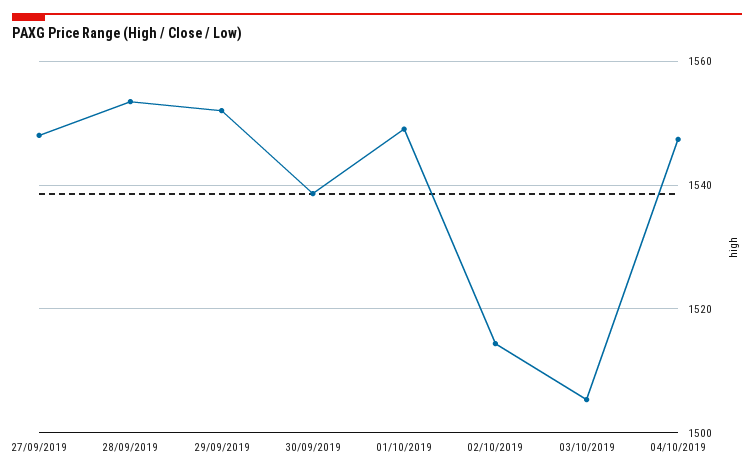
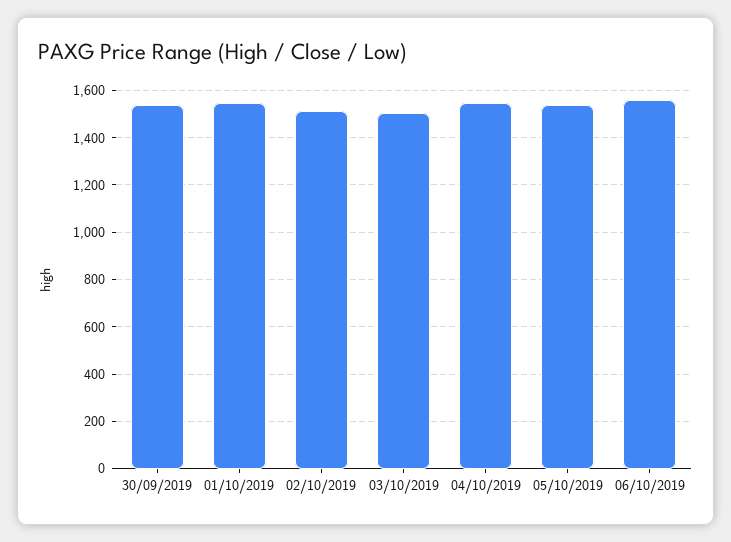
27/09/2019: 1548 -> none
28/09/2019: 1554 -> none
29/09/2019: 1552 -> none
05/10/2019: none -> 1550
06/10/2019: none -> 1550

